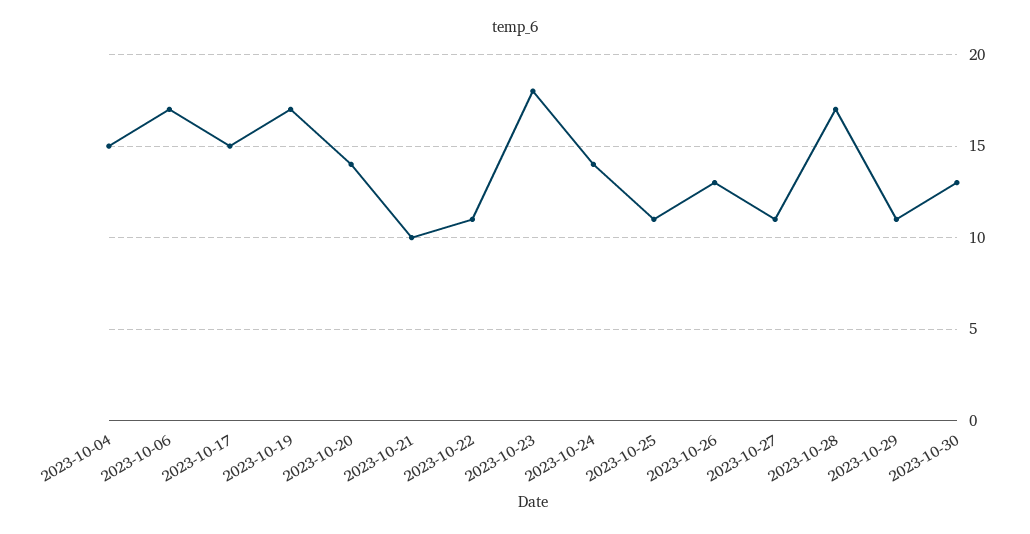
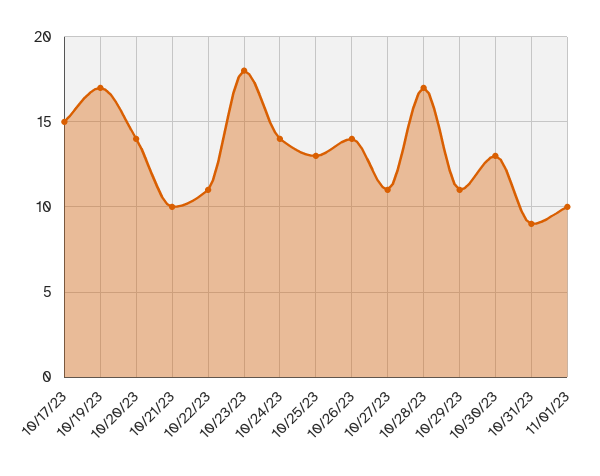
2023-10-04: 15 -> none
2023-10-06: 17 -> none
2023-10-25: 11 -> 13
2023-10-26: 13 -> 14
10/31/23: none -> 9
11/01/23: none -> 10

